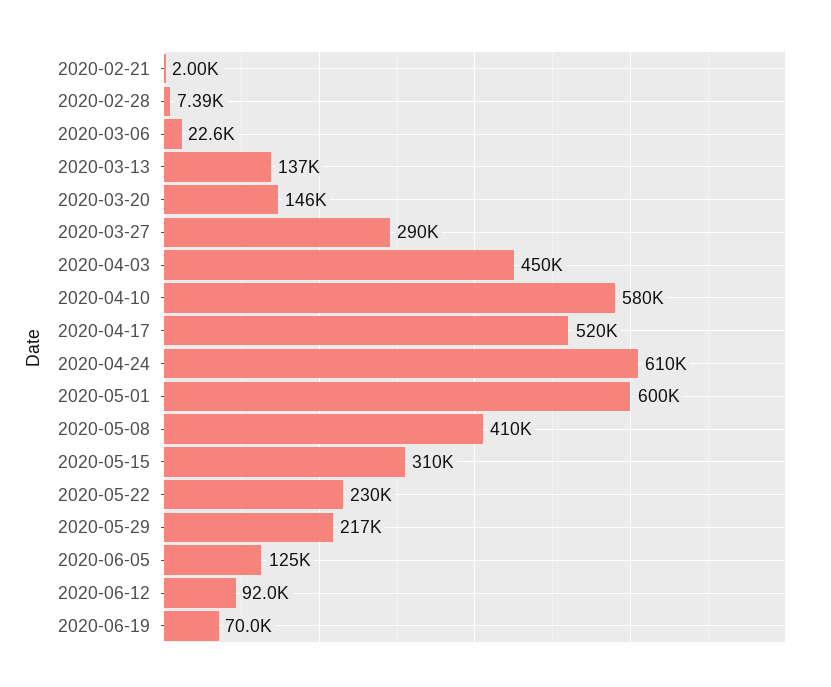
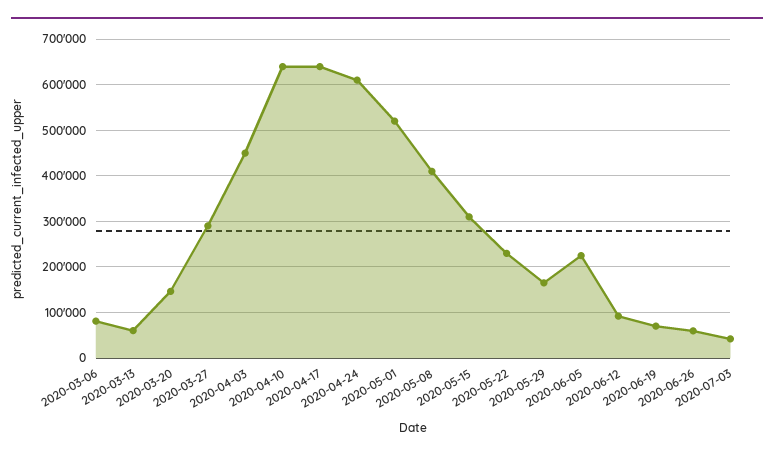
2020-02-21: 2000 -> none
2020-02-28: 7390 -> none
2020-03-06: 22600 -> 80000
2020-03-13: 137000 -> 60000
2020-04-10: 580000 -> 640000
2020-04-17: 520000 -> 640000
2020-05-01: 600000 -> 520000
2020-05-29: 217000 -> 160000
2020-06-05: 125000 -> 220000
2020-06-26: none -> 60000
2020-07-03: none -> 40000

